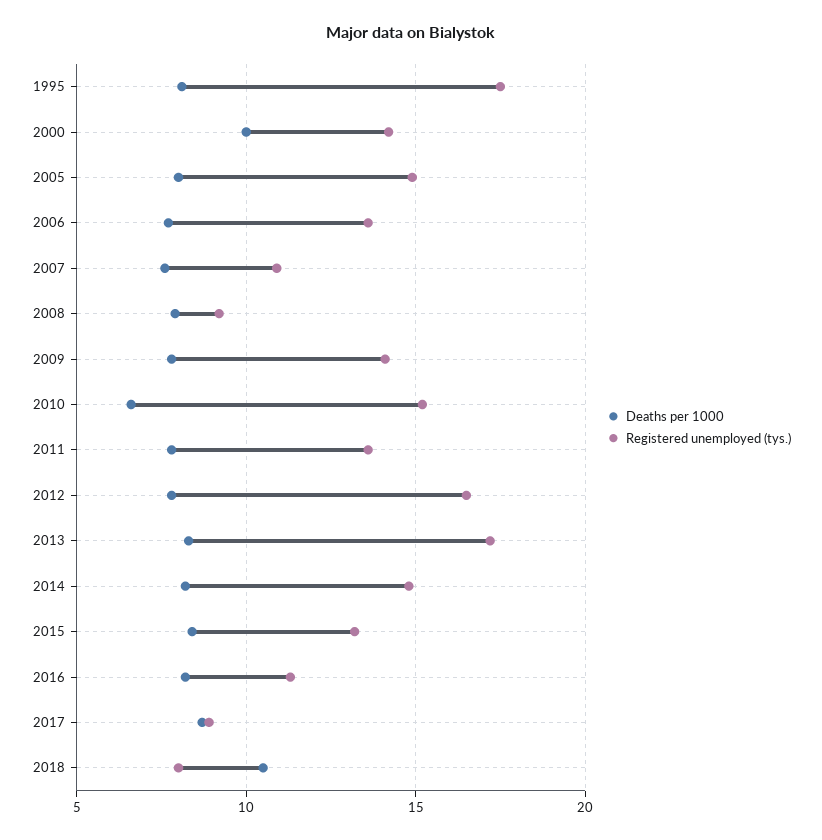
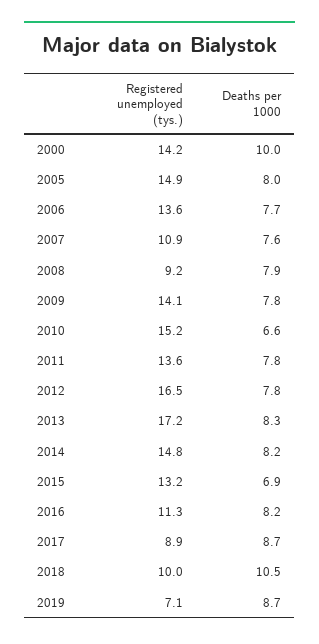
Deaths per 1000, 1995: 8 -> none
Registered unemployed (tys.), 1995: 17.5 -> none
Deaths per 1000, 2015: 8.5 -> 6.9
Registered unemployed (tys.), 2018: 8 -> 10
Registered unemployed (tys.), 2019: none -> 7.1
Deaths per 1000, 2019: none -> 8.7

